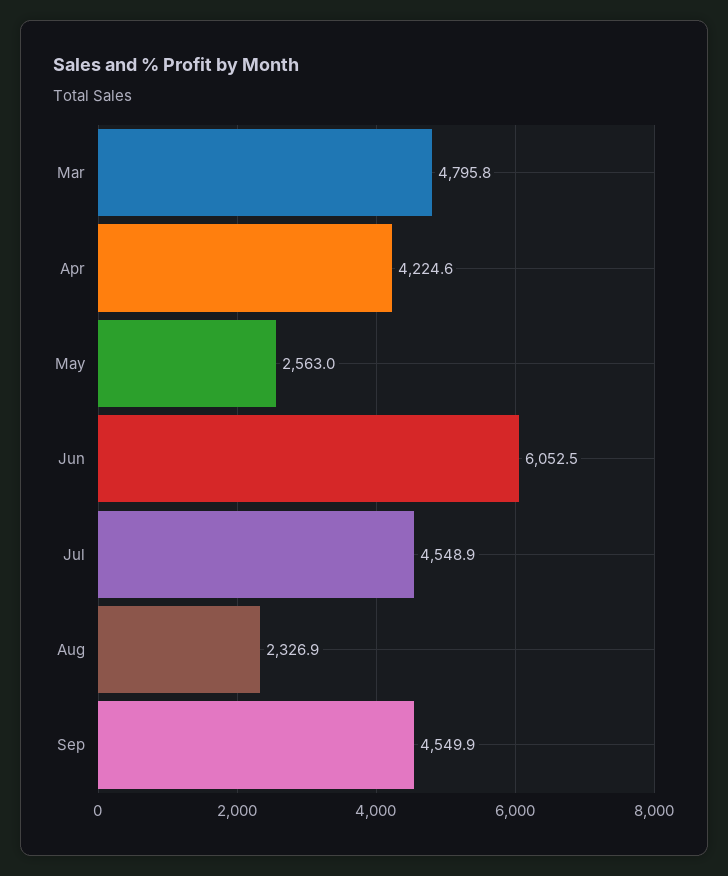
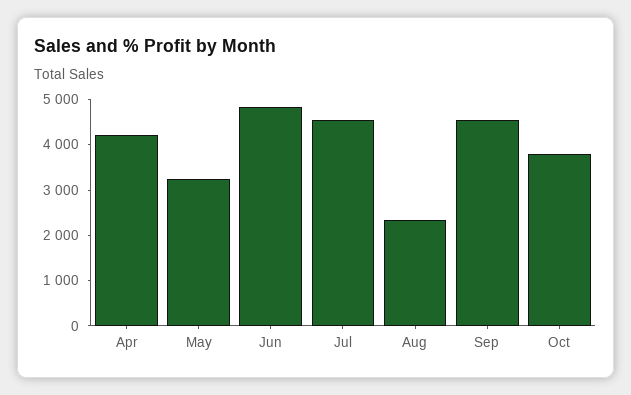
Mar: 4795.8 -> none
May: 2563 -> 3200
Jun: 6052.5 -> 4800
Oct: none -> 3800

